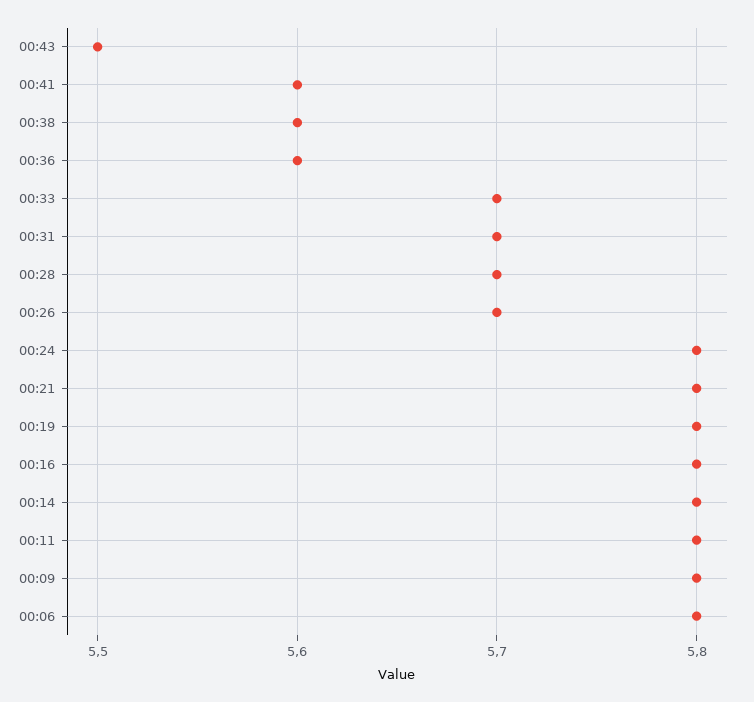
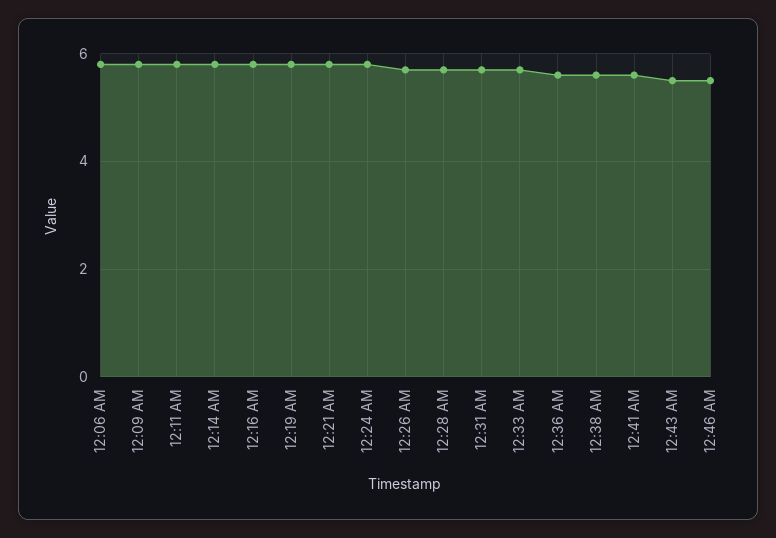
12:46 AM: none -> 5.5

